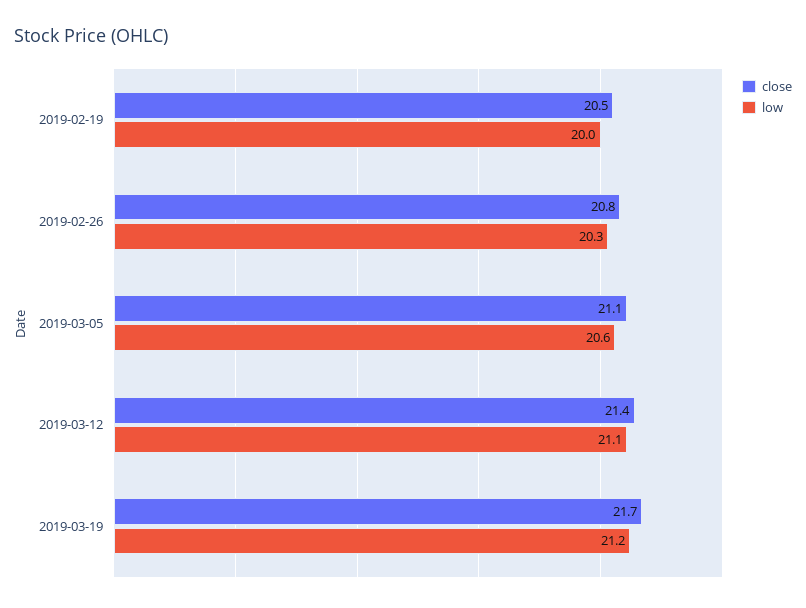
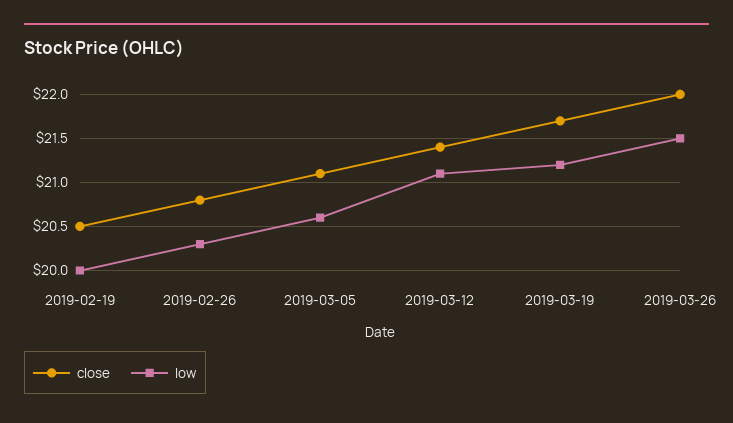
close, 2019-03-26: none -> 22
low, 2019-03-26: none -> 21.5

